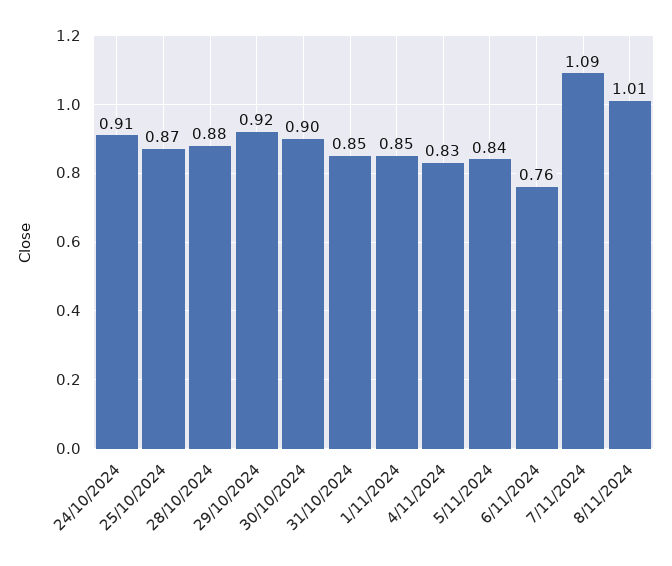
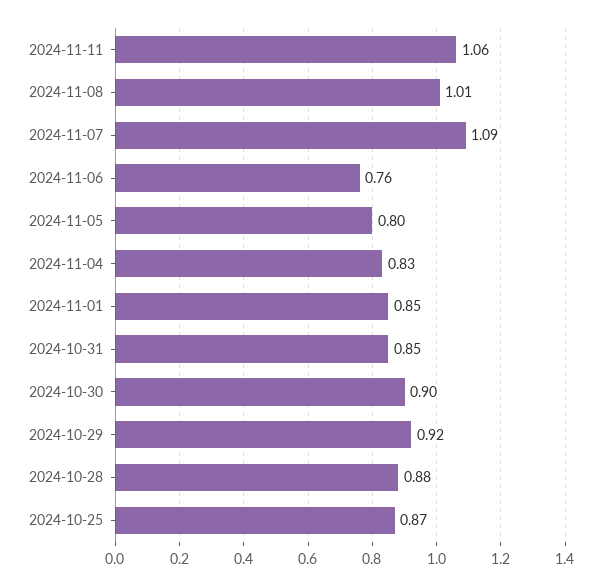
24/10/2024: 0.91 -> none
5/11/2024: 0.84 -> 0.8
2024-11-11: none -> 1.06

